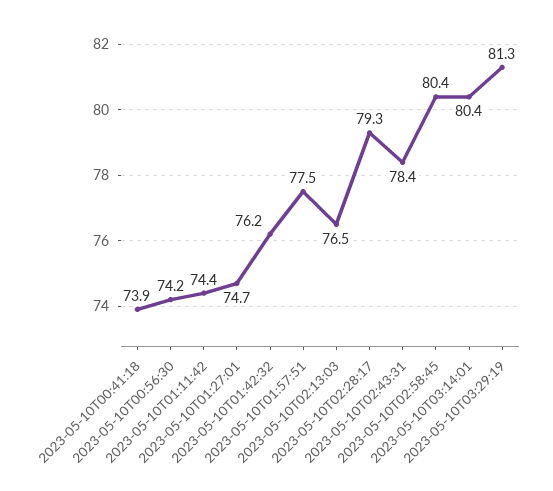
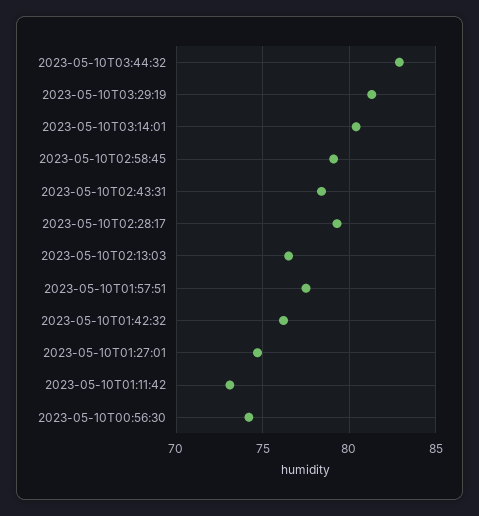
2023-05-10T00:41:18: 73.9 -> none
2023-05-10T01:11:42: 74.4 -> 73
2023-05-10T02:58:45: 80.4 -> 79
2023-05-10T03:44:32: none -> 83

